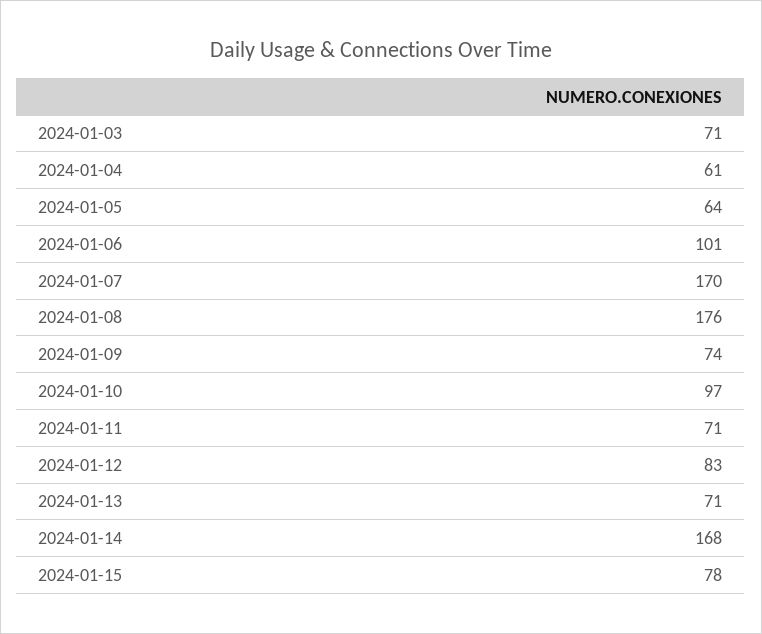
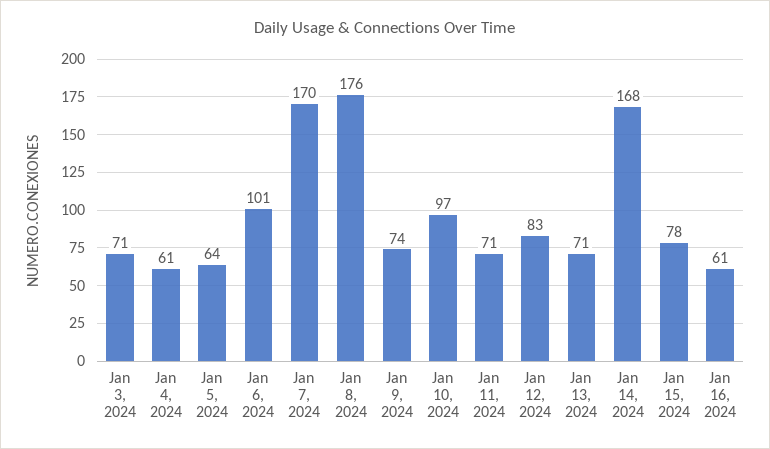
Jan 16, 2024: none -> 61

